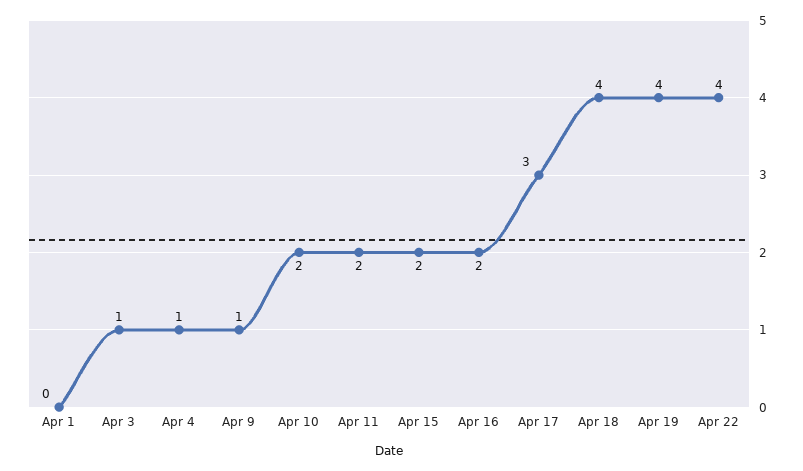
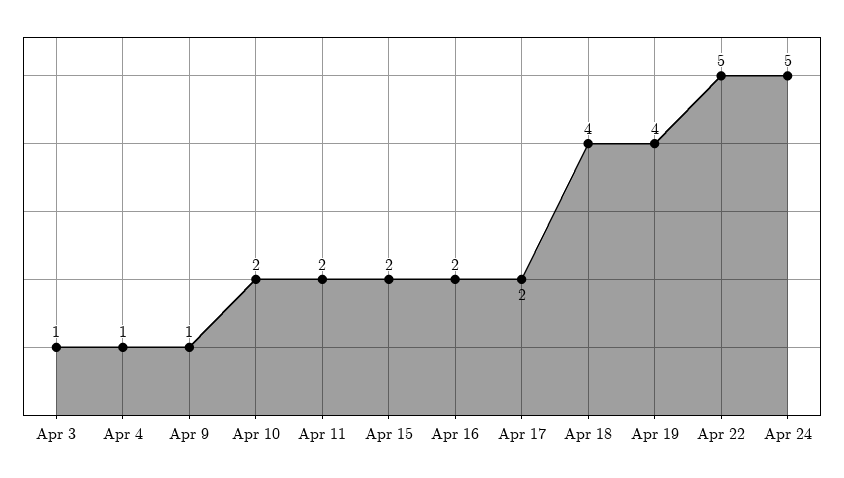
Apr 1: 0 -> none
Apr 17: 3 -> 2
Apr 22: 4 -> 5
Apr 24: none -> 5

